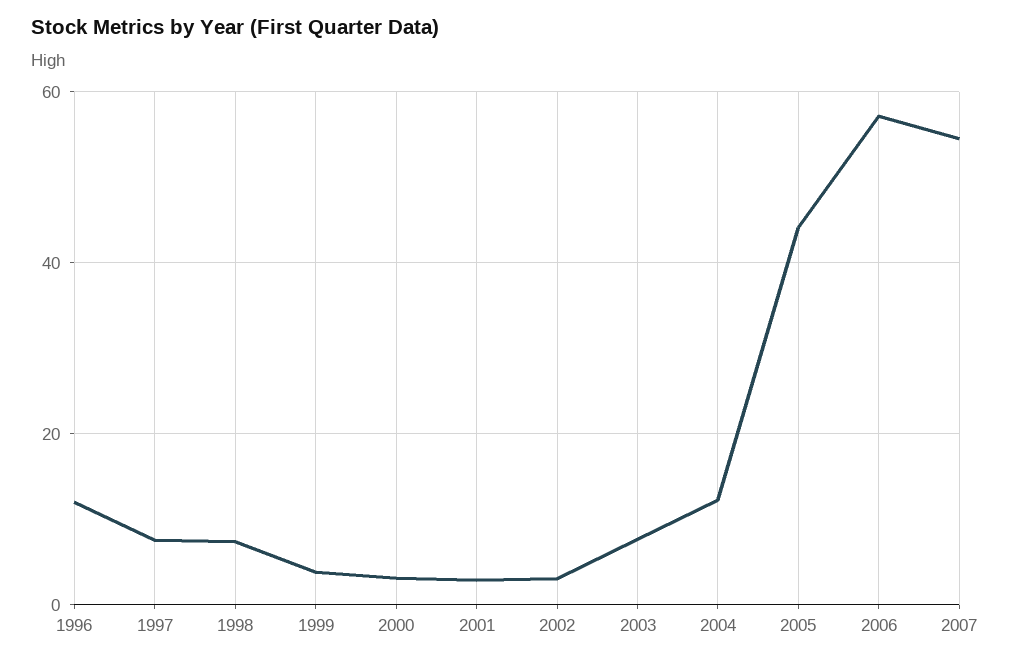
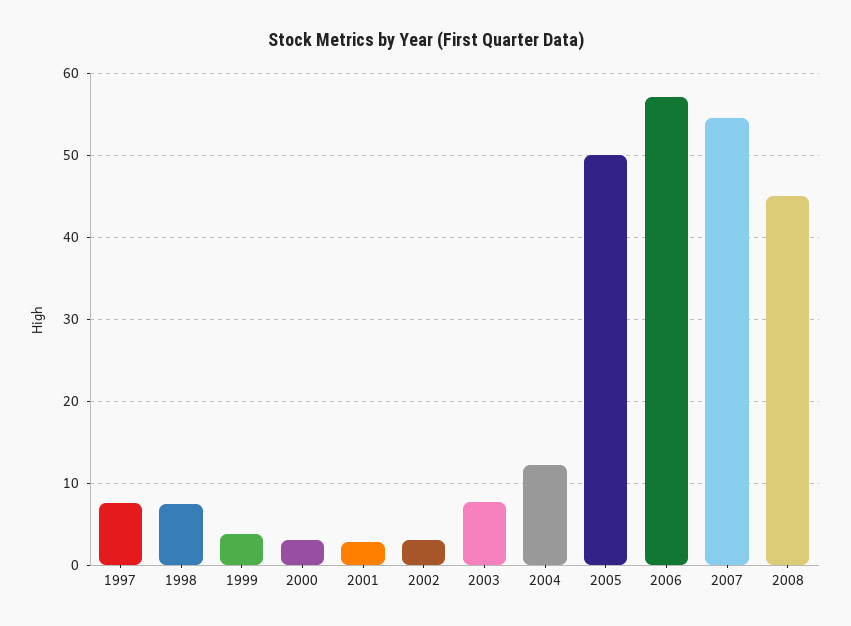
1996: 12 -> none
2005: 44 -> 50
2008: none -> 45

